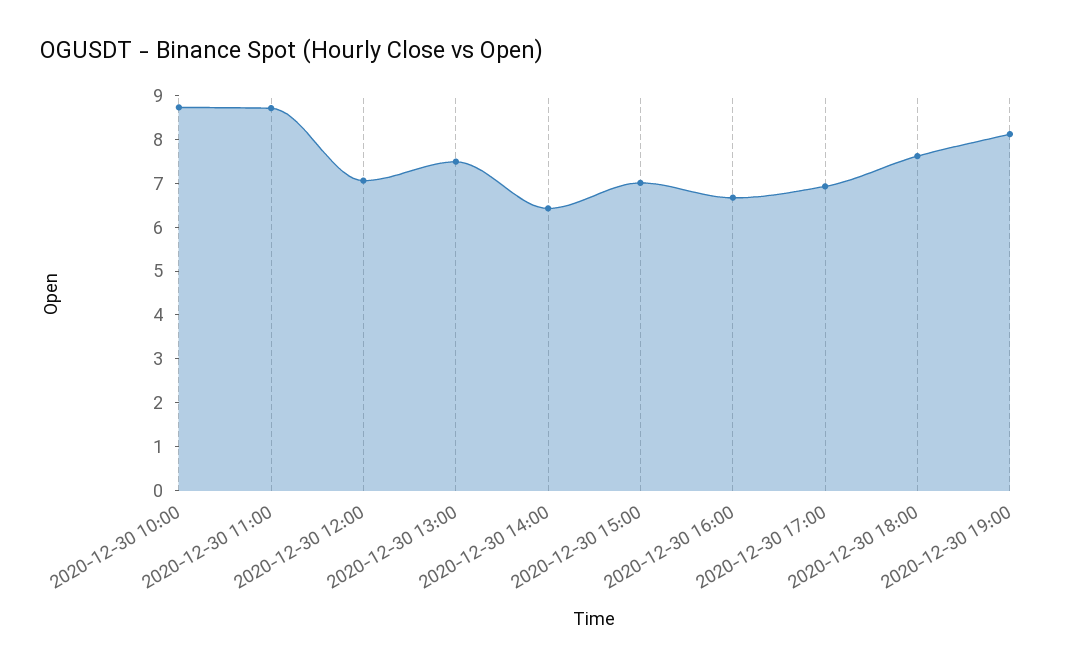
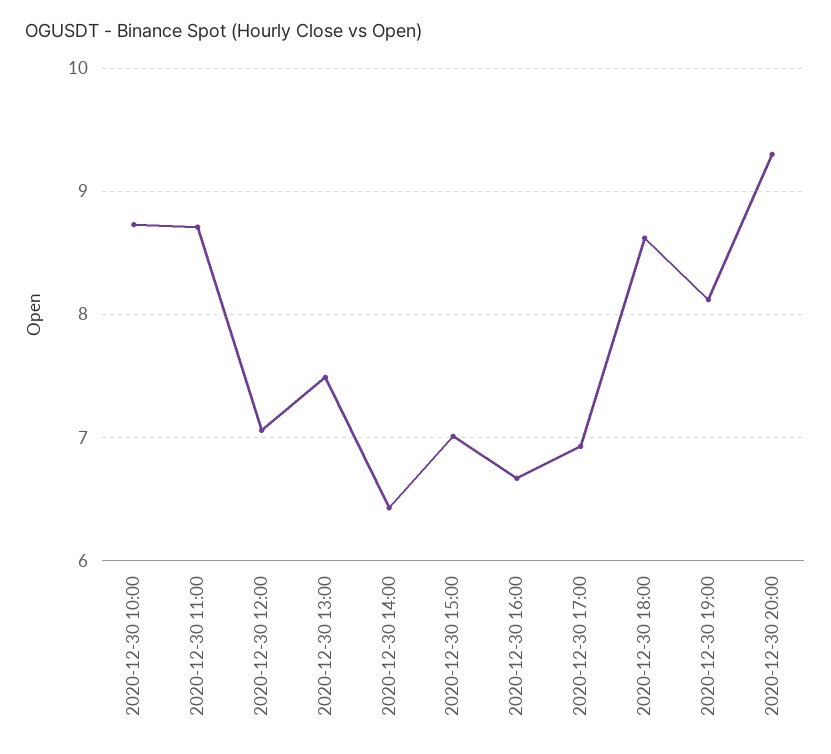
2020-12-30 18:00: 7.6 -> 8.6
2020-12-30 20:00: none -> 9.3

